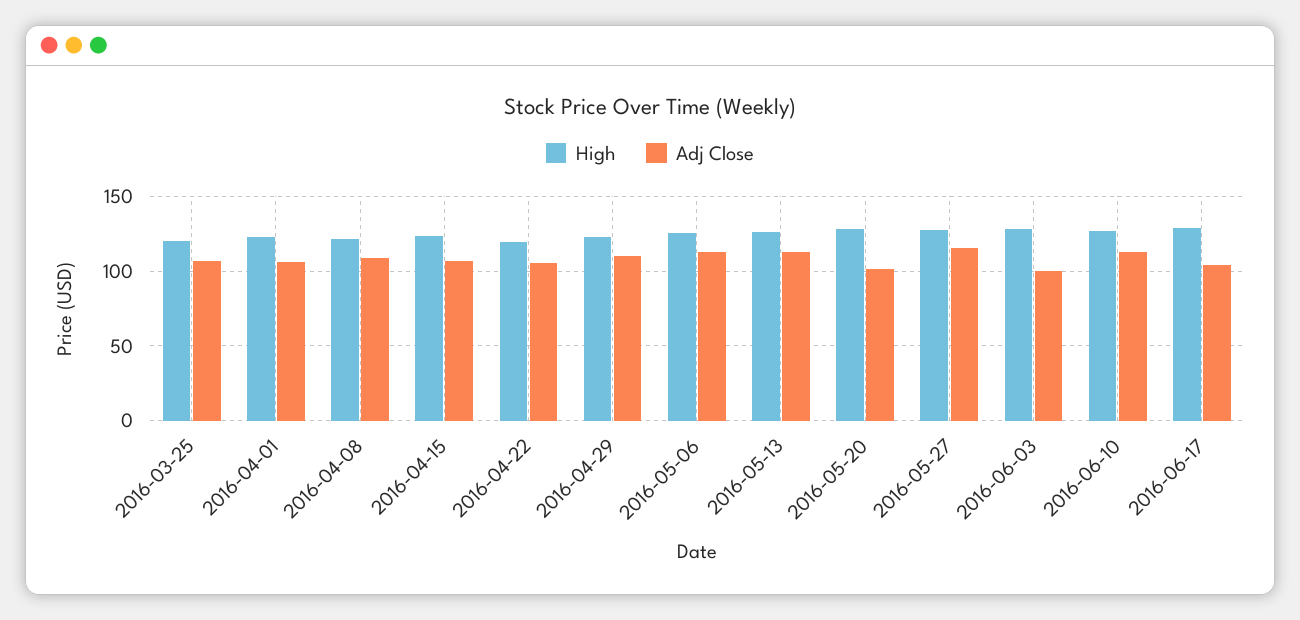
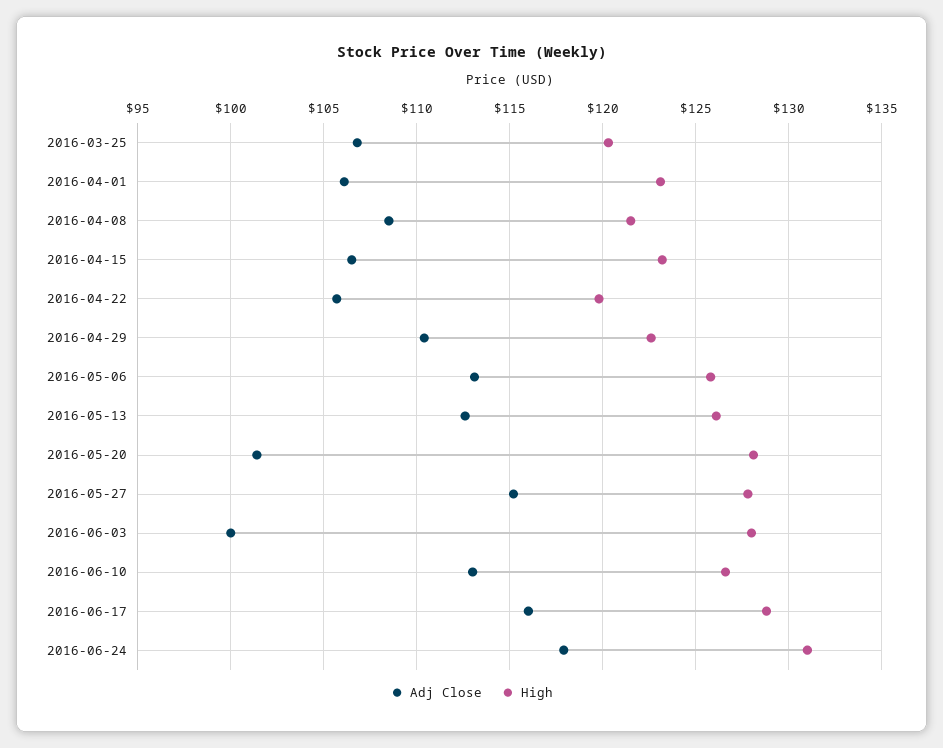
Adj Close, 2016-06-17: 105 -> 116
Adj Close, 2016-06-24: none -> 118
High, 2016-06-24: none -> 131

